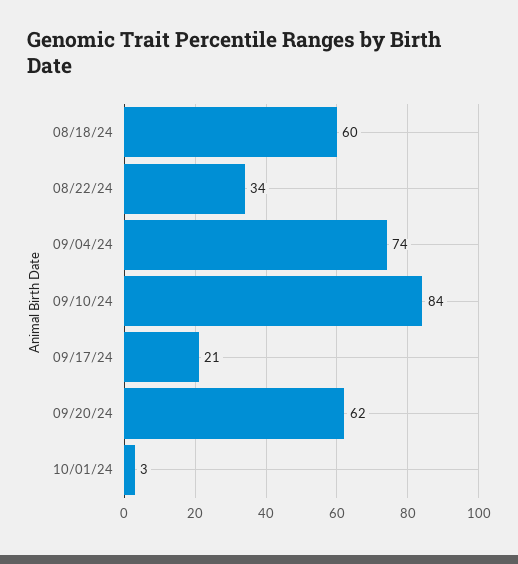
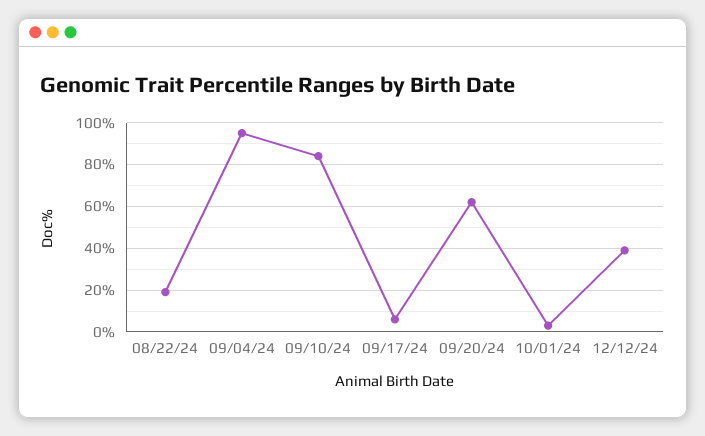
08/18/24: 60 -> none
08/22/24: 34 -> 20
09/04/24: 74 -> 95
09/17/24: 21 -> 5
12/12/24: none -> 40

